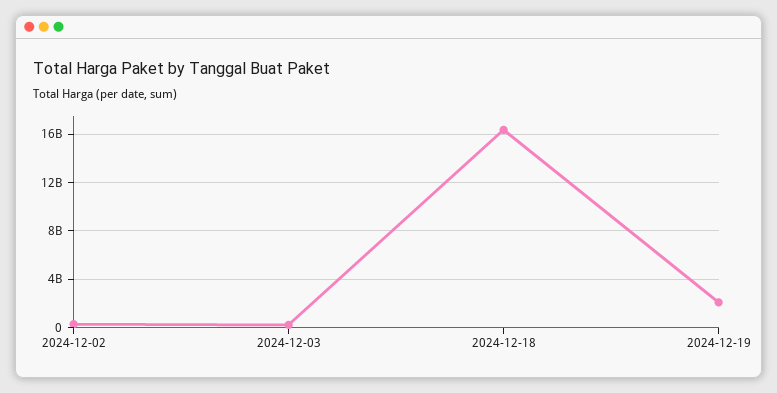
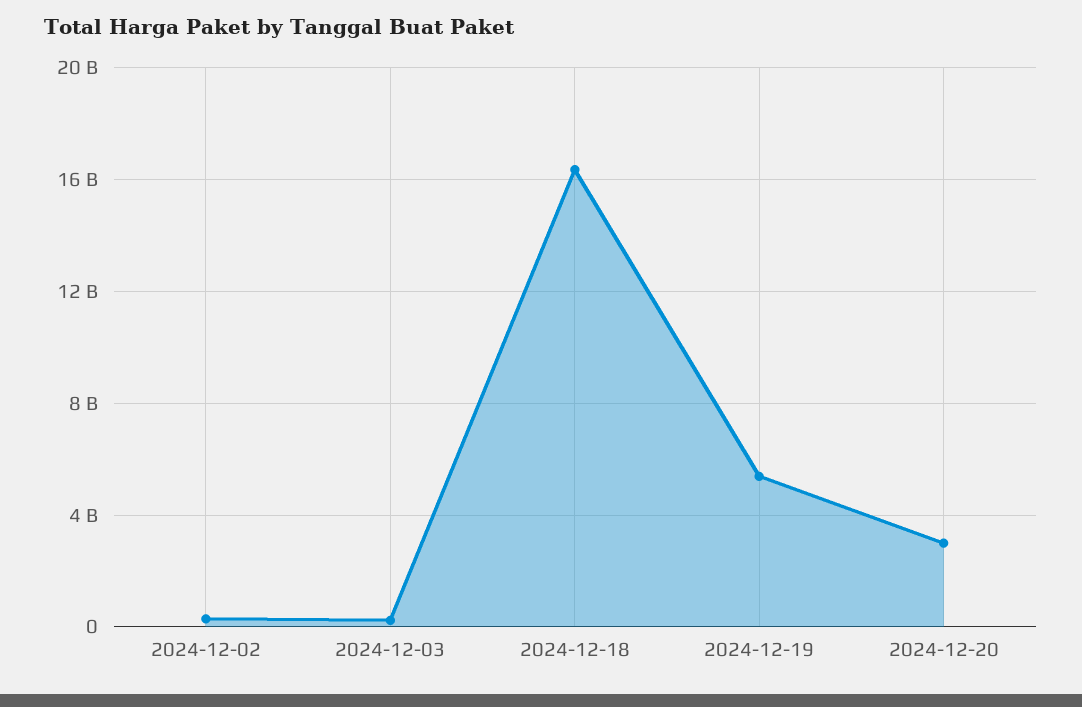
2024-12-19: 2000000000 -> 5500000000
2024-12-20: none -> 3000000000

